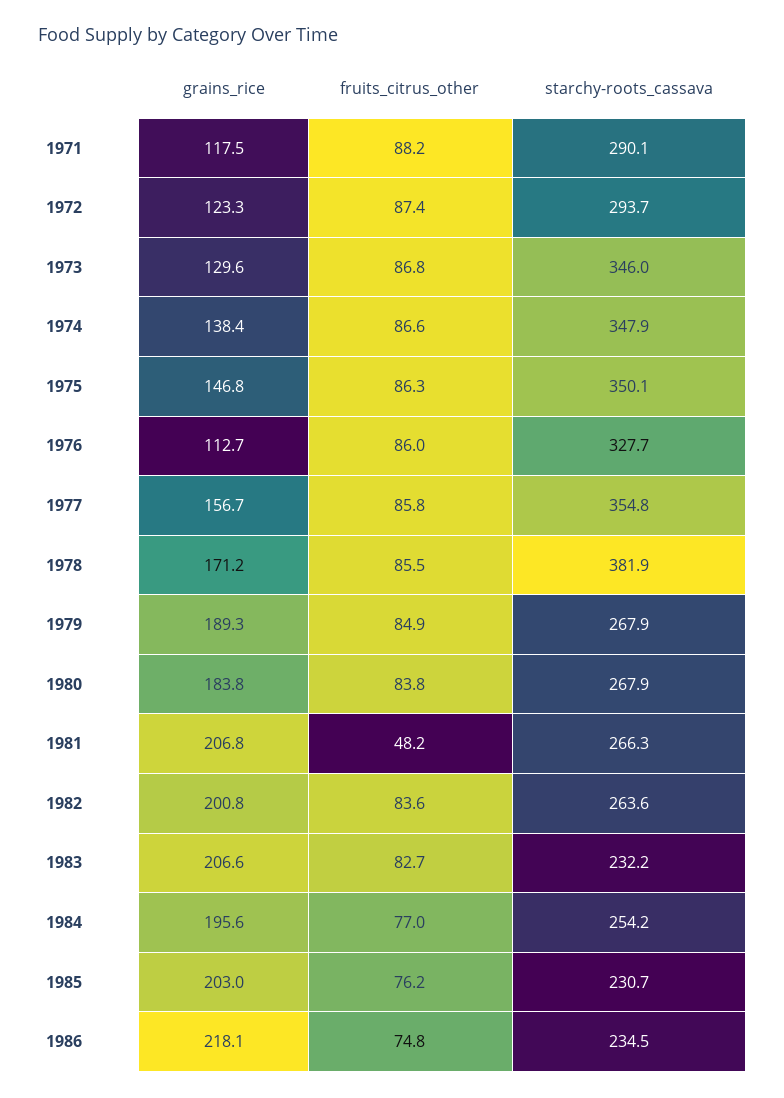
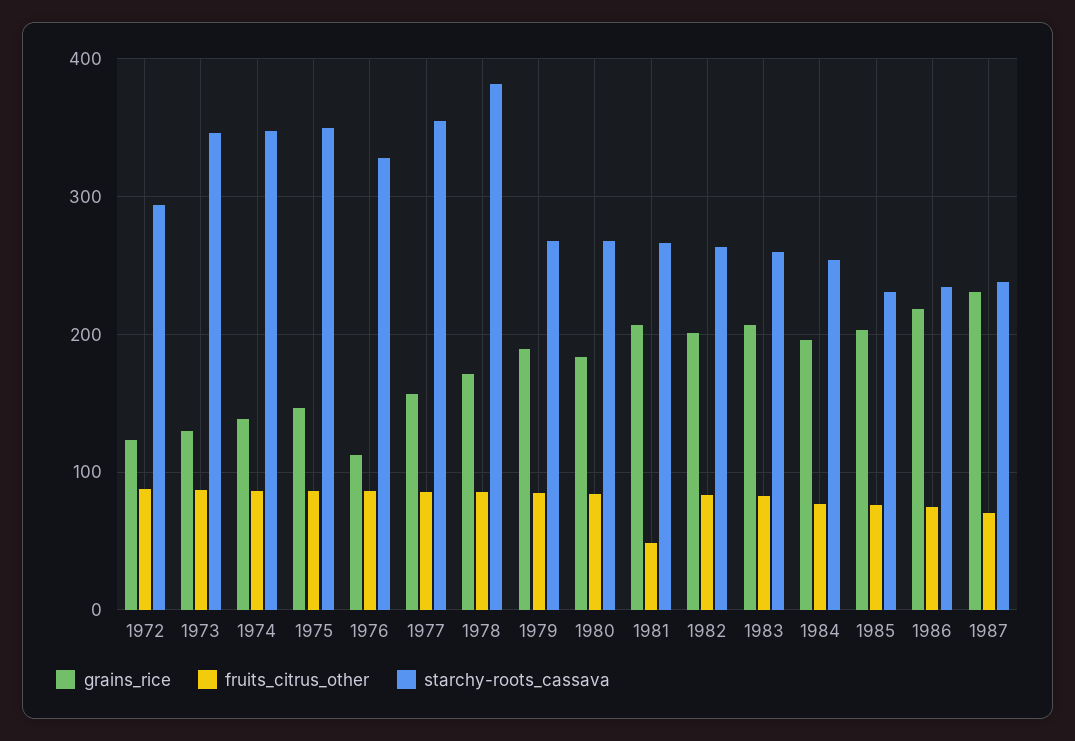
grains_rice, 1971: 117.5 -> none
fruits_citrus_other, 1971: 88.2 -> none
starchy-roots_cassava, 1971: 290.1 -> none
starchy-roots_cassava, 1983: 232.2 -> 260
grains_rice, 1987: none -> 230
fruits_citrus_other, 1987: none -> 70
starchy-roots_cassava, 1987: none -> 240

